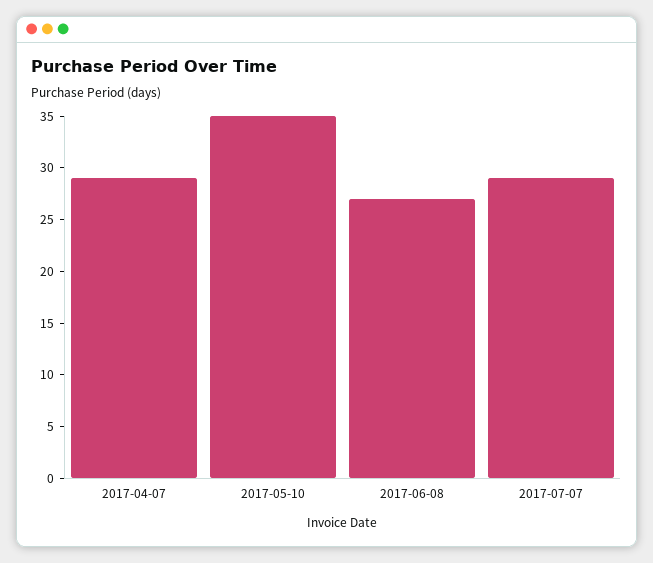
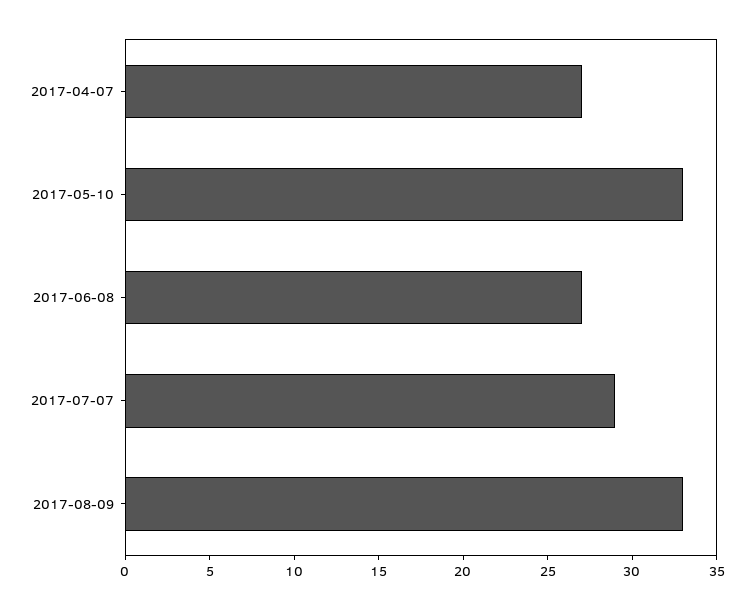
2017-04-07: 29 -> 27
2017-05-10: 35 -> 33
2017-08-09: none -> 33

